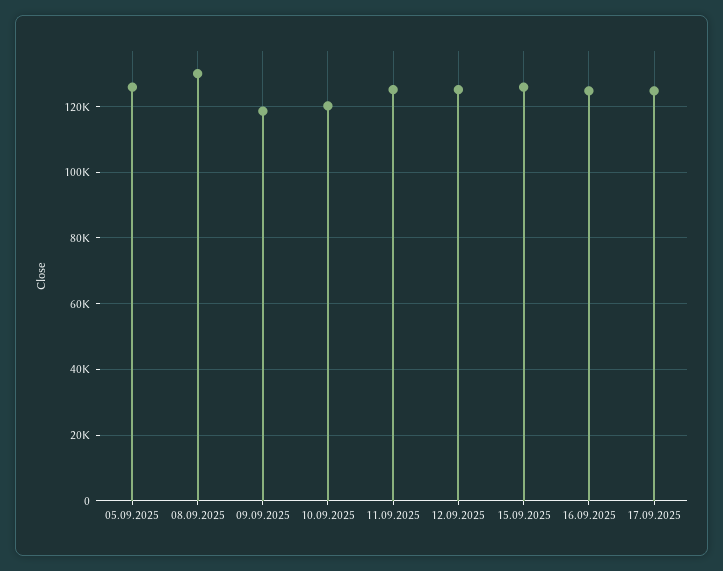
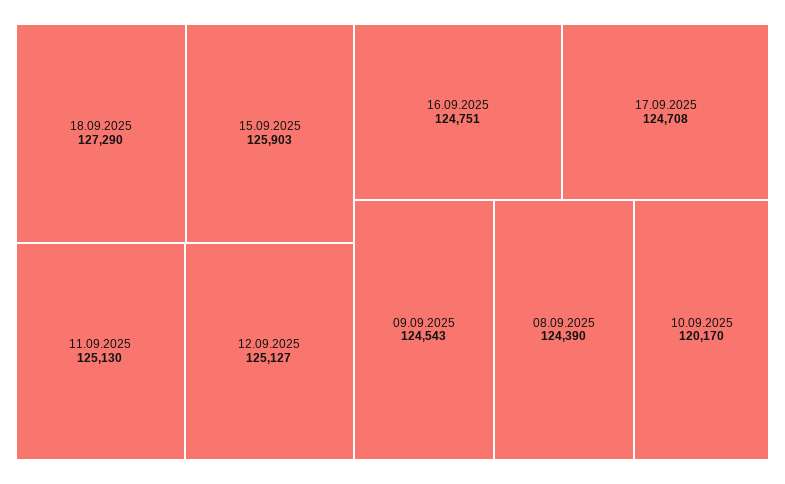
05.09.2025: 126000 -> none
08.09.2025: 130000 -> 124390
09.09.2025: 118000 -> 124543
18.09.2025: none -> 127290

